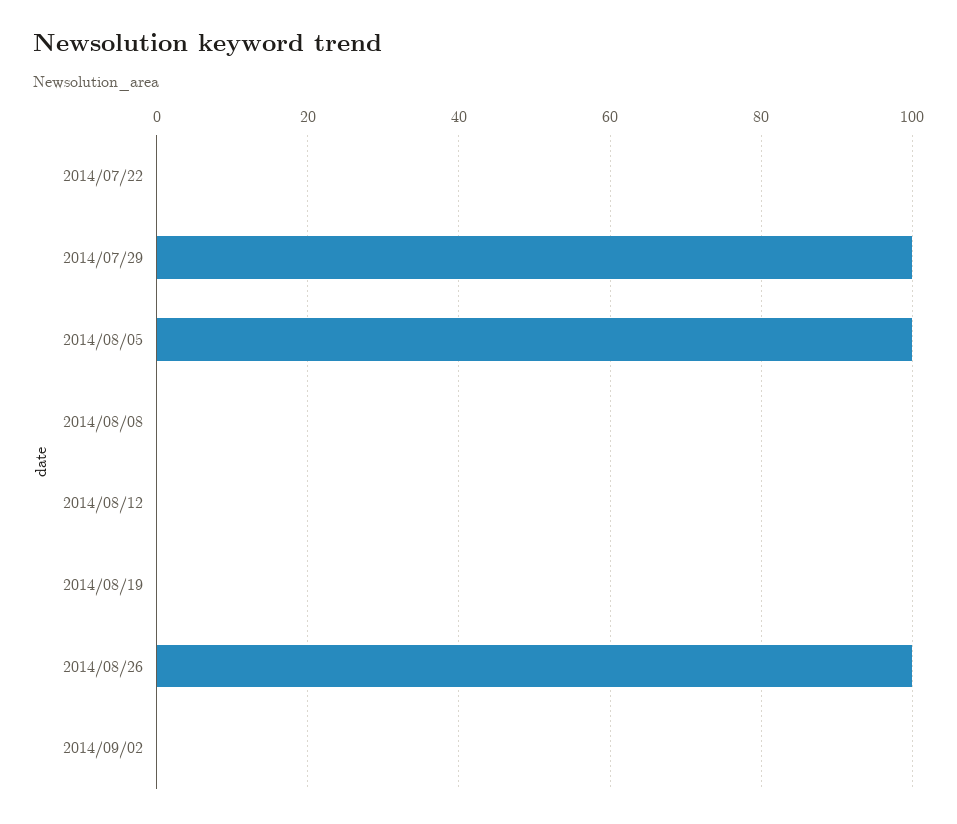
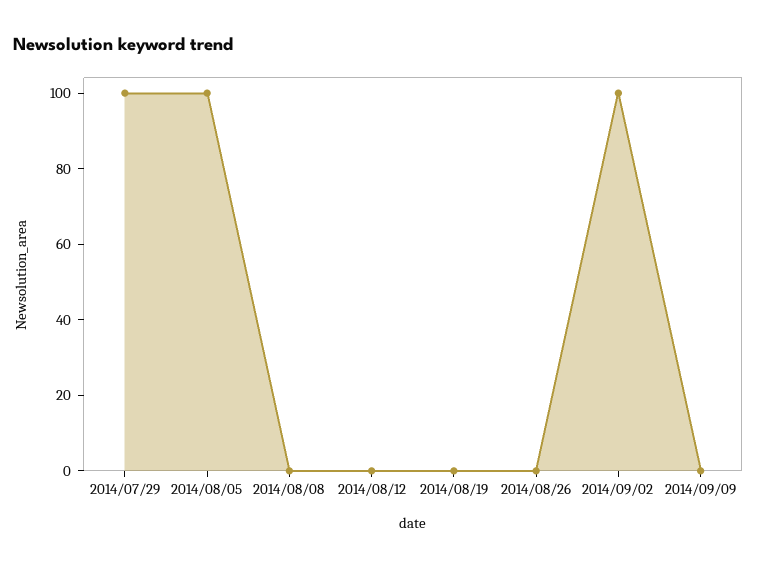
2014/07/22: 0 -> none
2014/08/26: 100 -> 0
2014/09/02: 0 -> 100
2014/09/09: none -> 0

